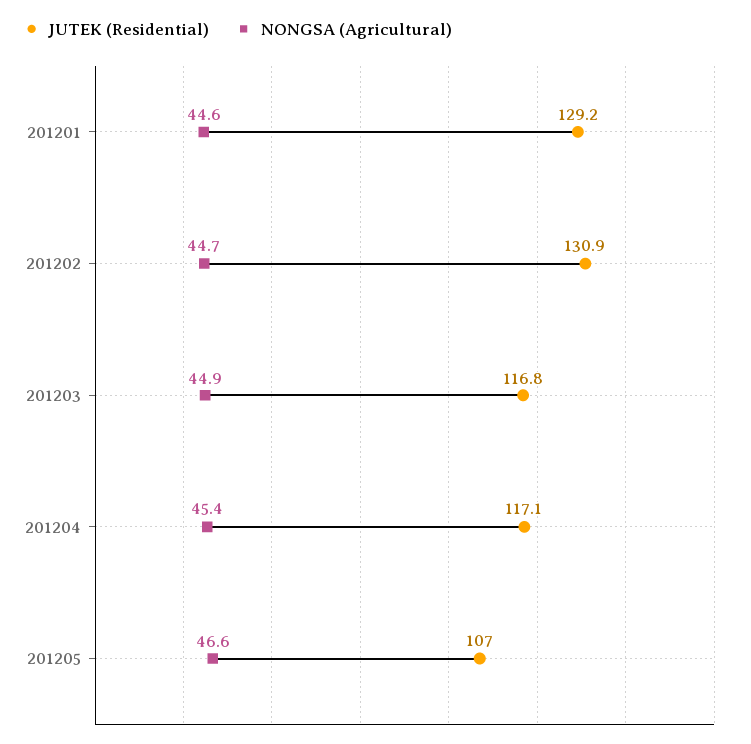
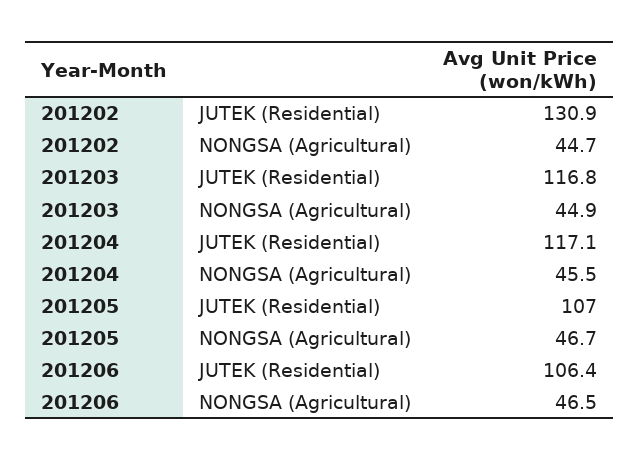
JUTEK (Residential), 201201: 129.2 -> none
NONGSA (Agricultural), 201201: 44.6 -> none
NONGSA (Agricultural), 201204: 45.4 -> 45.5
NONGSA (Agricultural), 201205: 46.6 -> 46.7
JUTEK (Residential), 201206: none -> 106.4
NONGSA (Agricultural), 201206: none -> 46.5

